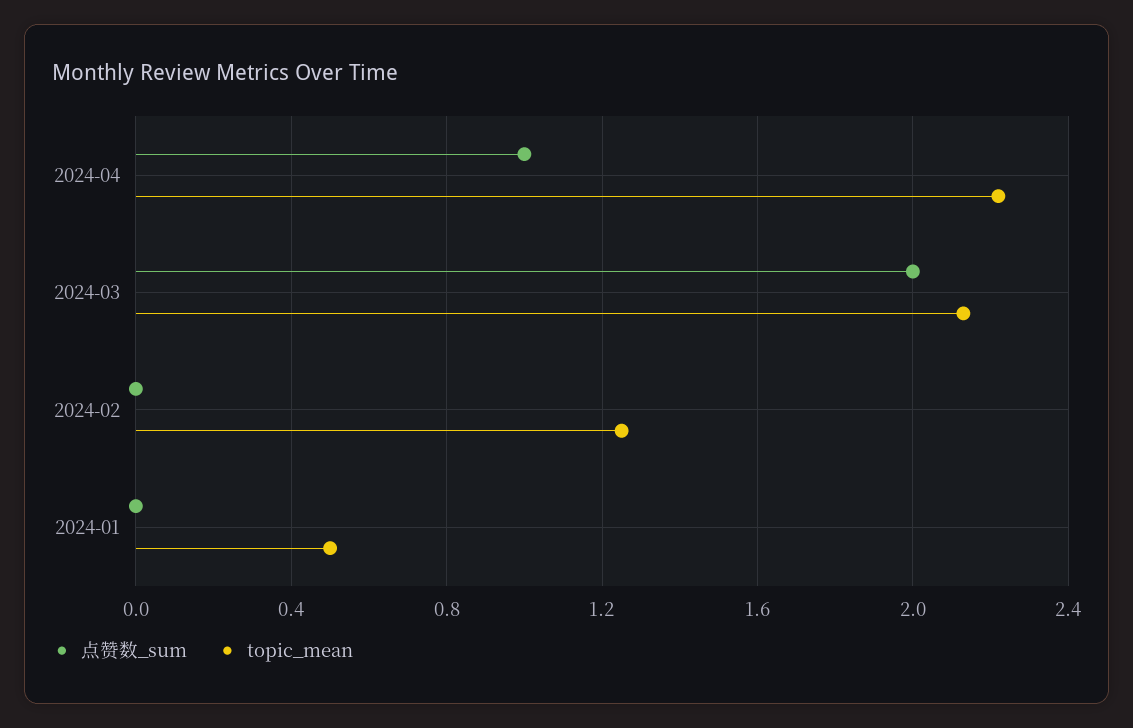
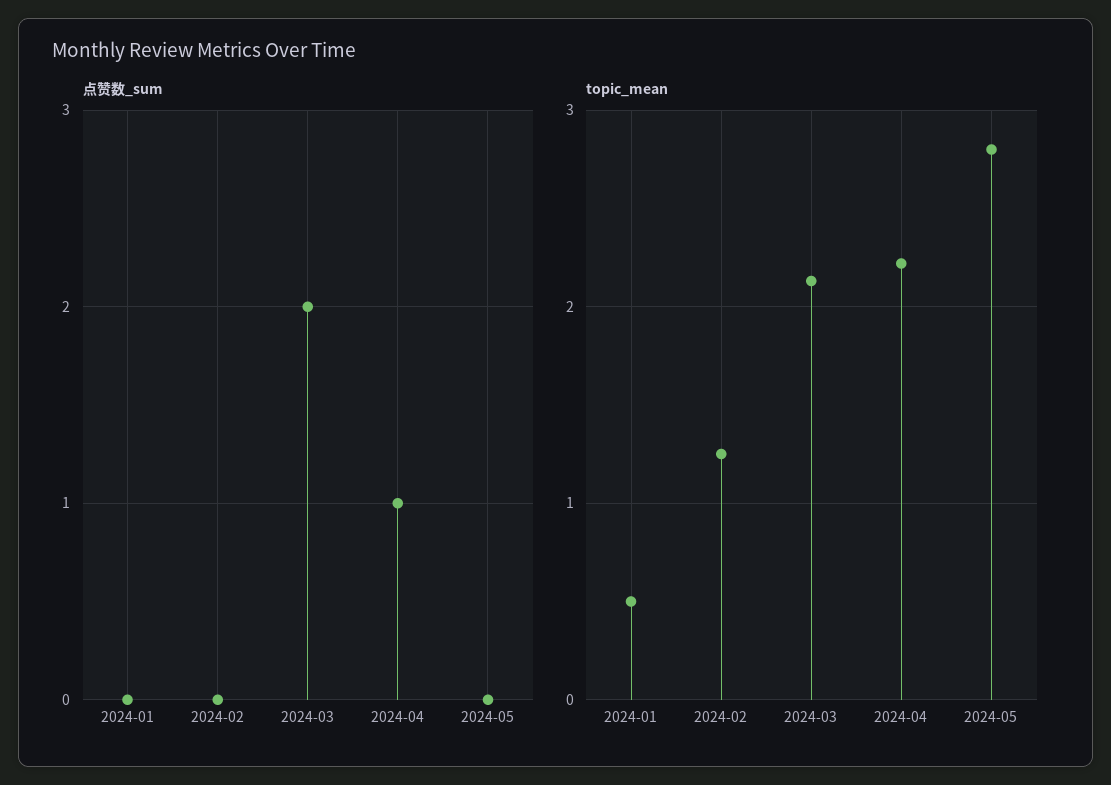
点赞数_sum, 2024-05: none -> 0
topic_mean, 2024-05: none -> 2.8

